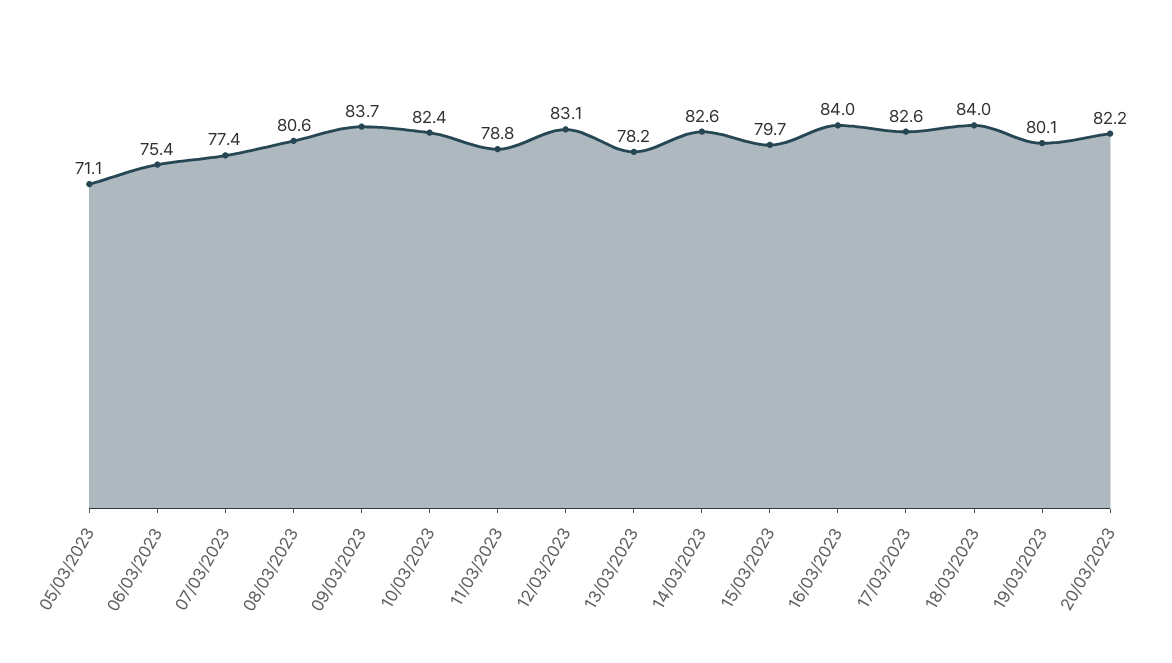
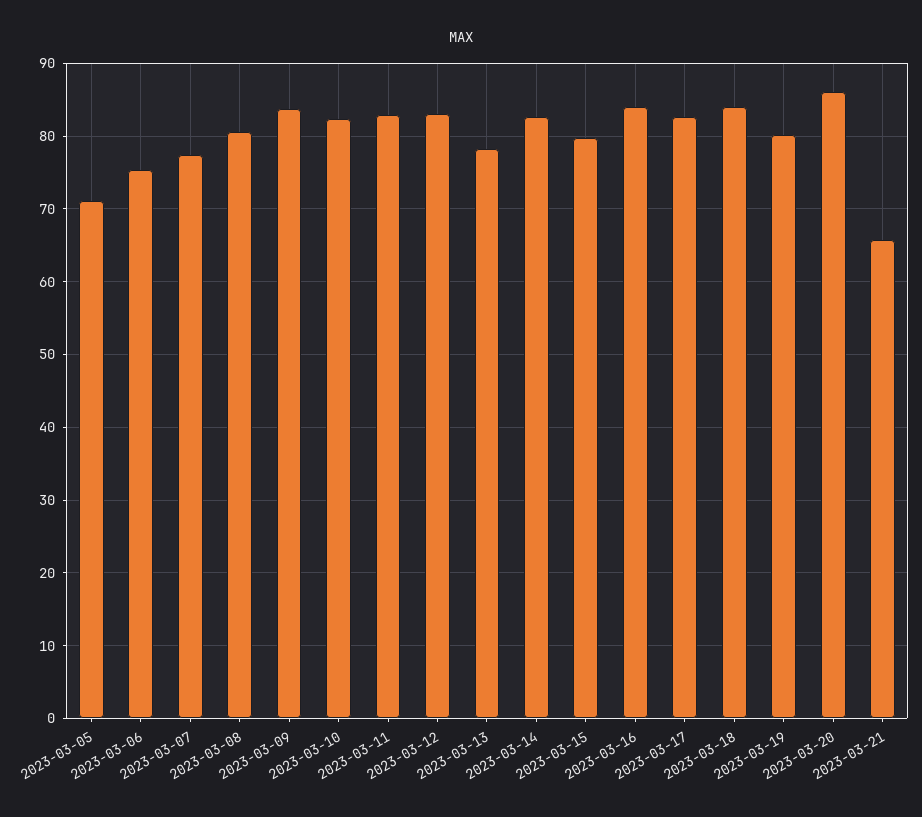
11/03/2023: 78.8 -> 83
20/03/2023: 82.2 -> 86
2023-03-21: none -> 66

